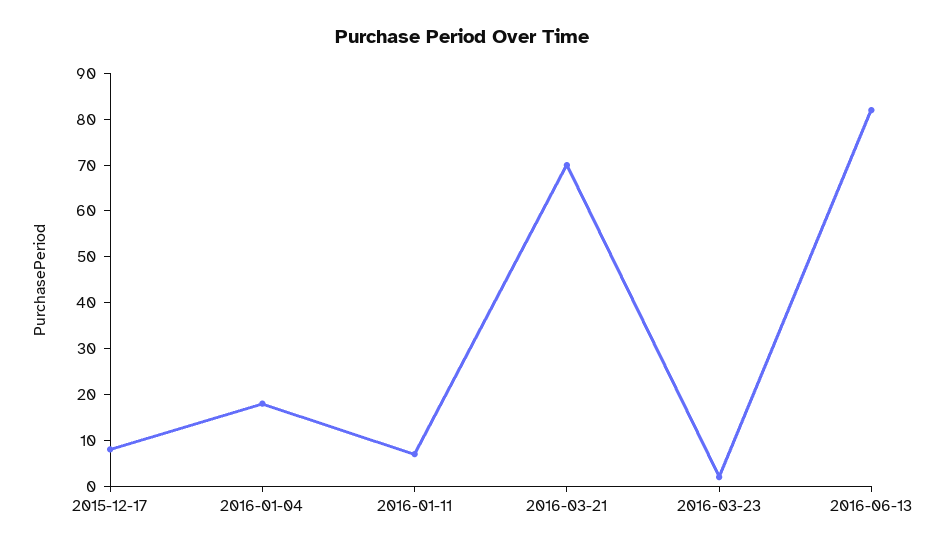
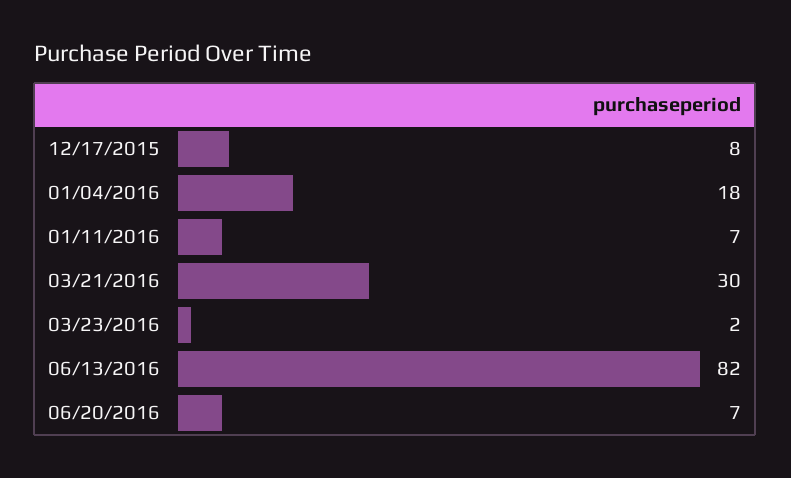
2016-03-21: 70 -> 30
06/20/2016: none -> 7

